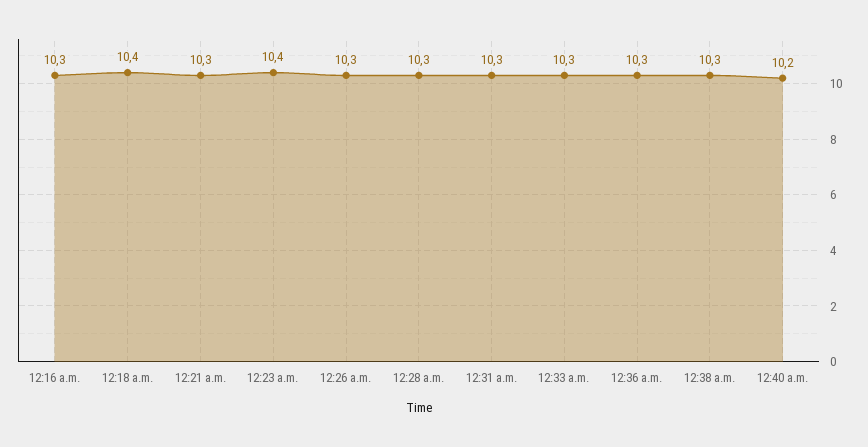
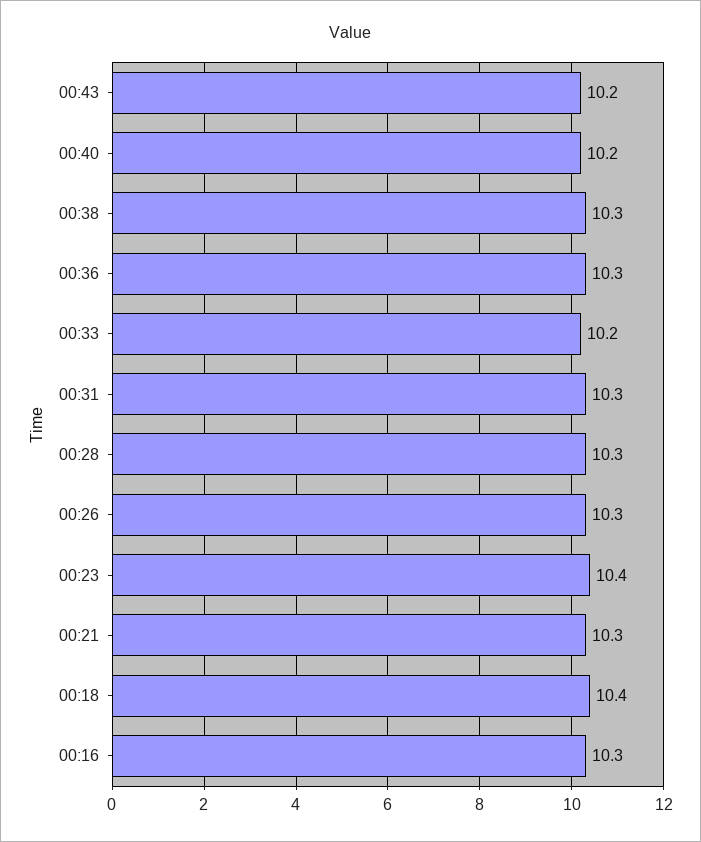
12:33 a.m.: 10.3 -> 10.2
00:43: none -> 10.2

